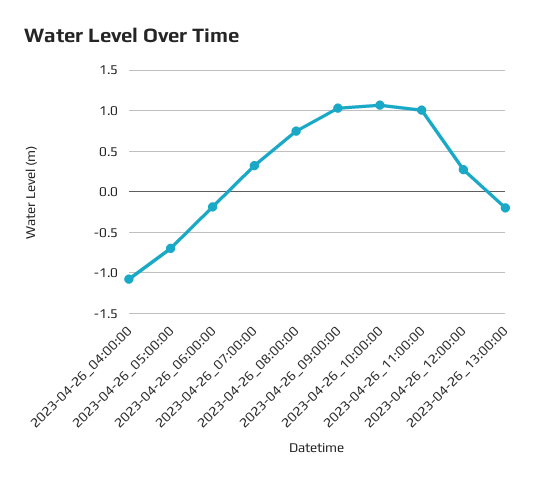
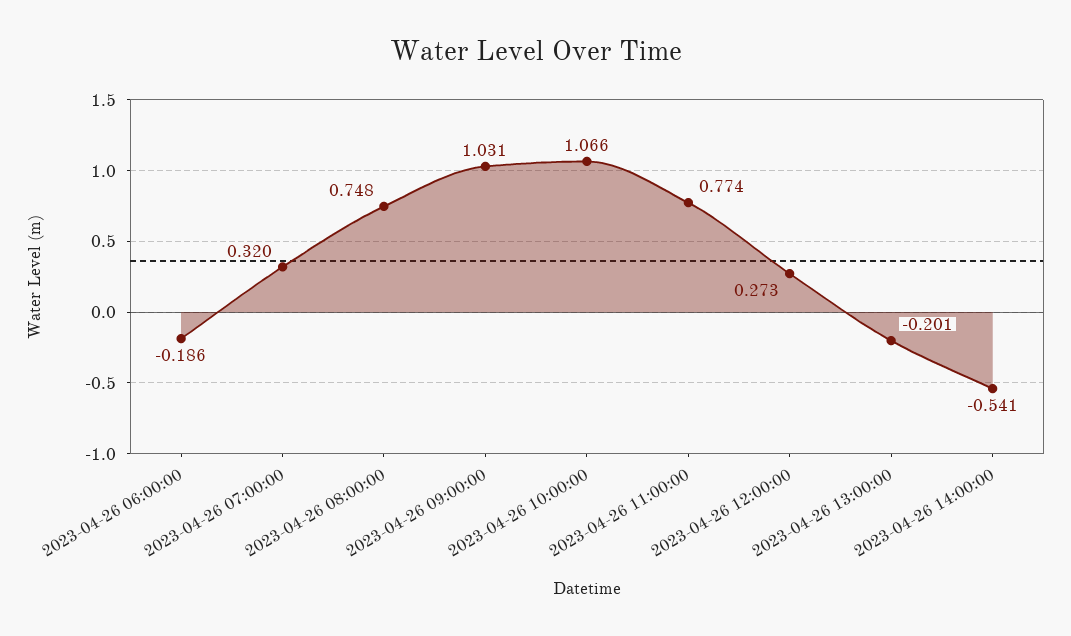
2023-04-26_04:00:00: -1.1 -> none
2023-04-26_05:00:00: -0.7 -> none
2023-04-26_11:00:00: 1 -> 0.774
2023-04-26 14:00:00: none -> -0.541

